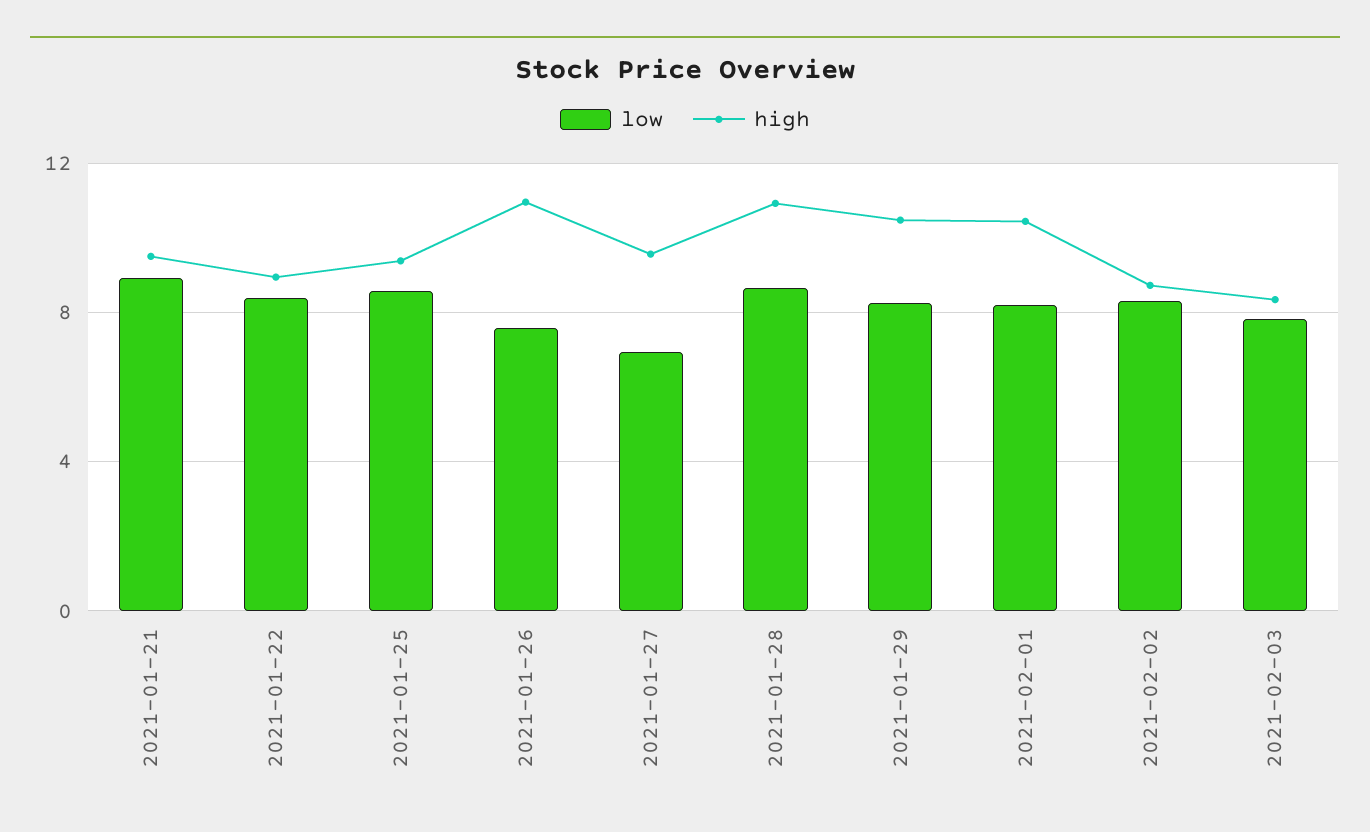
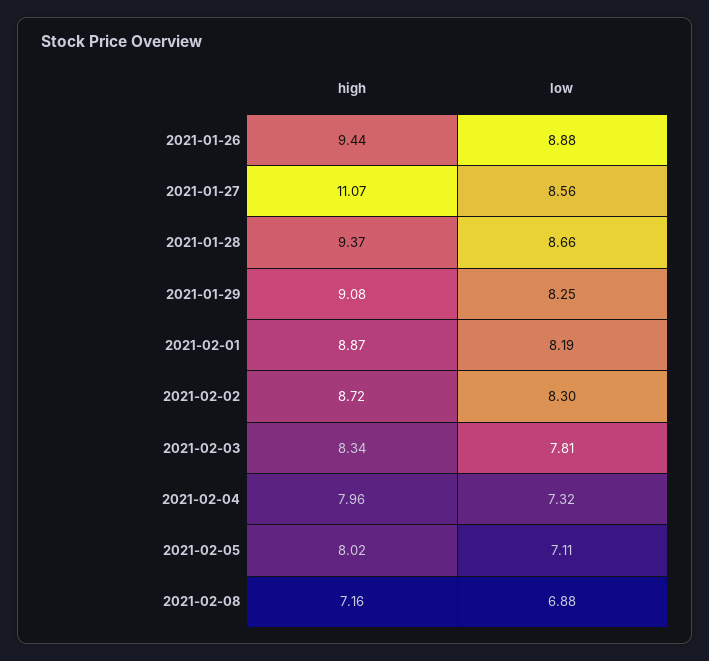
low, 2021-01-21: 9 -> none
high, 2021-01-21: 9.5 -> none
low, 2021-01-22: 8.5 -> none
high, 2021-01-22: 9 -> none
low, 2021-01-25: 8.5 -> none
high, 2021-01-25: 9.5 -> none
low, 2021-01-26: 7.5 -> 8.88
high, 2021-01-26: 11 -> 9.44
low, 2021-01-27: 7 -> 8.56
high, 2021-01-27: 9.5 -> 11.07
high, 2021-01-28: 11 -> 9.37
high, 2021-01-29: 10.5 -> 9.08
high, 2021-02-01: 10.5 -> 8.87
high, 2021-02-04: none -> 7.96
low, 2021-02-04: none -> 7.32
high, 2021-02-05: none -> 8.02
low, 2021-02-05: none -> 7.11
high, 2021-02-08: none -> 7.16
low, 2021-02-08: none -> 6.88

